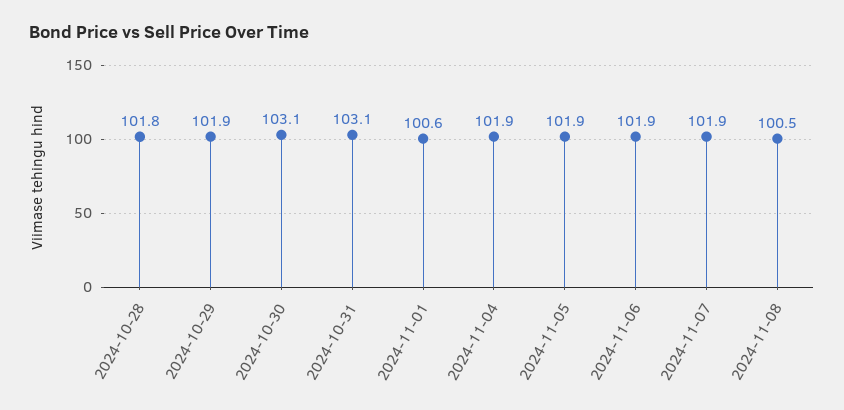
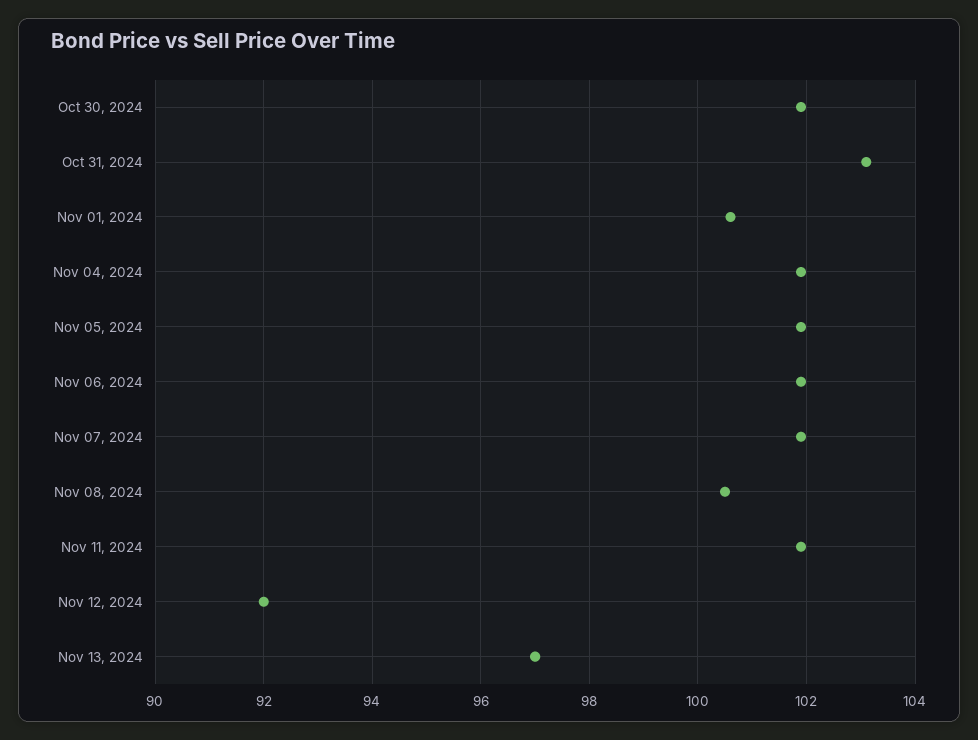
2024-10-28: 101.8 -> none
2024-10-29: 101.9 -> none
2024-10-30: 103.1 -> 102
Nov 11, 2024: none -> 102
Nov 12, 2024: none -> 92
Nov 13, 2024: none -> 97

